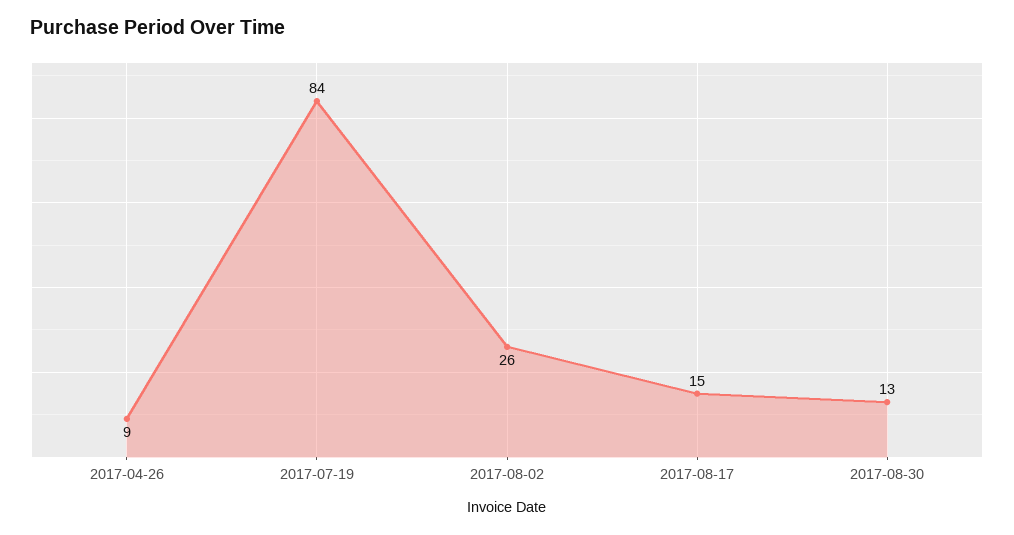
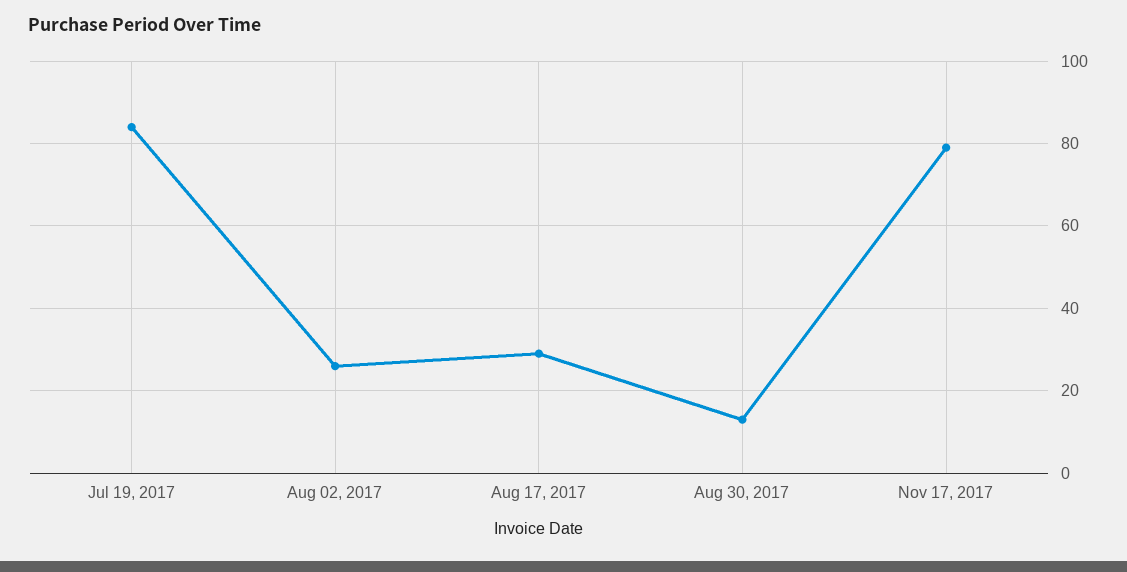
2017-04-26: 9 -> none
2017-08-17: 15 -> 30
Nov 17, 2017: none -> 80

